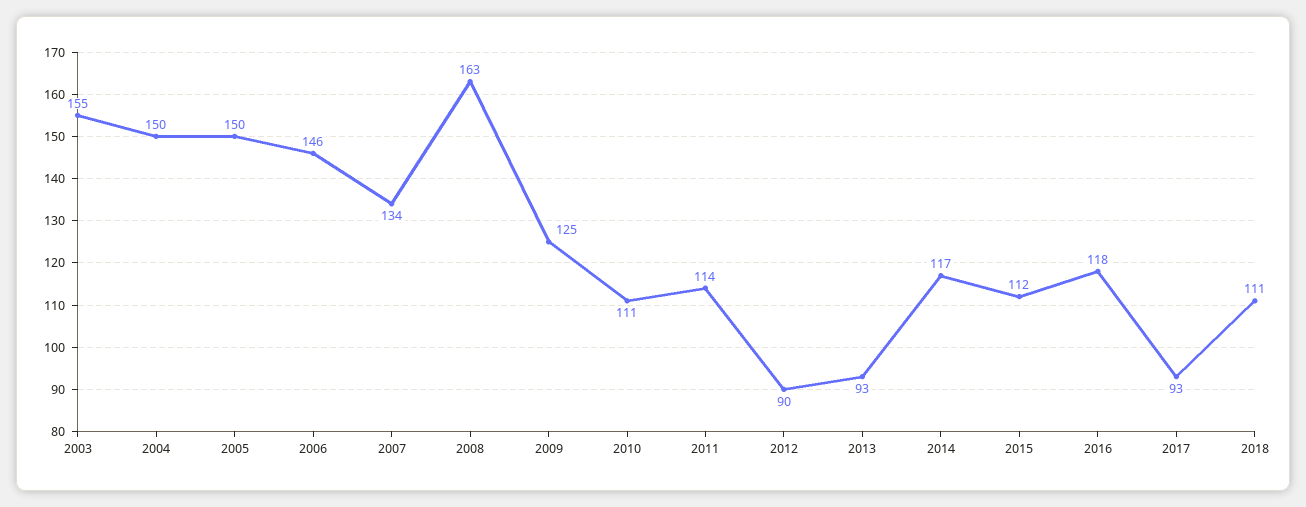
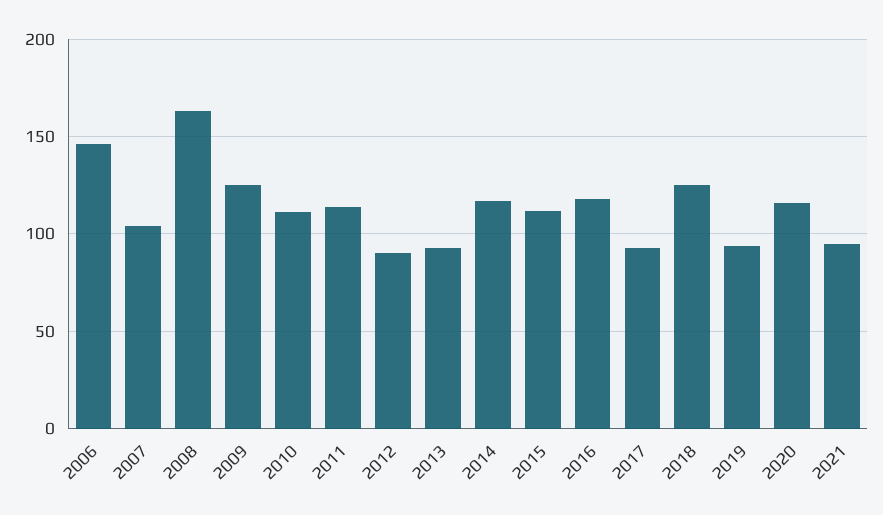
2003: 155 -> none
2004: 150 -> none
2005: 150 -> none
2007: 134 -> 105
2018: 111 -> 125
2019: none -> 95
2020: none -> 115
2021: none -> 95

